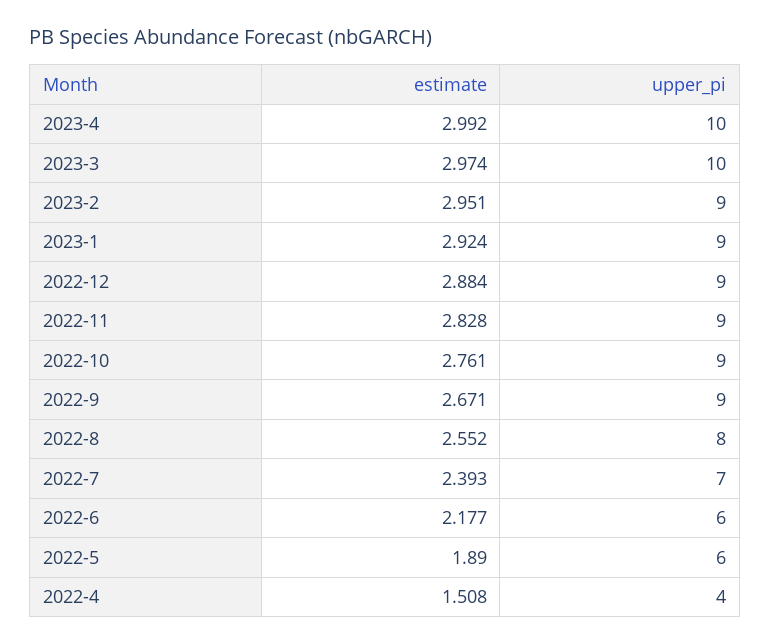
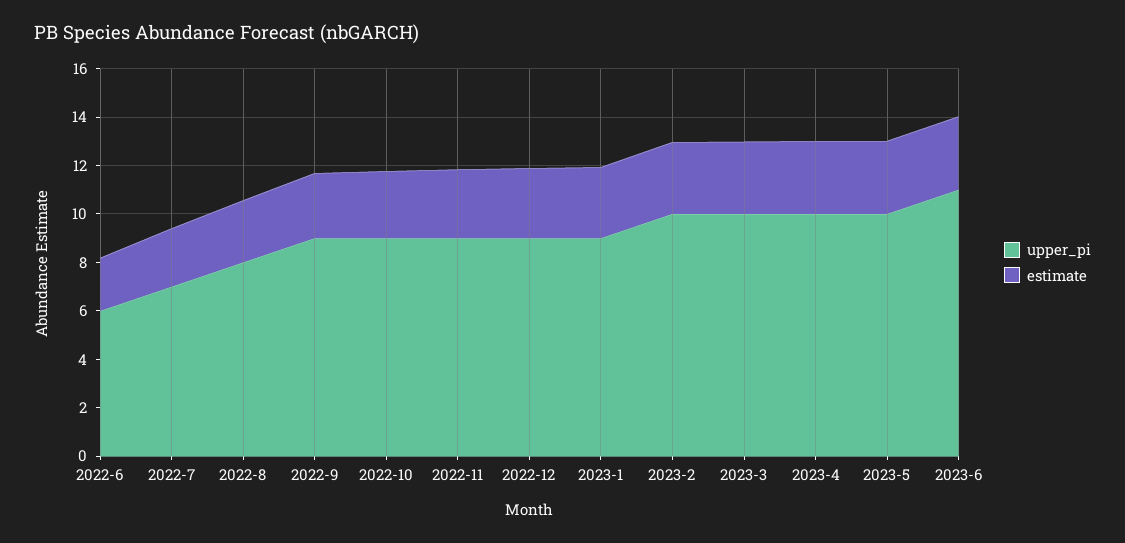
upper_pi, 2023-2: 9 -> 10
estimate, 2022-5: 1.89 -> none
upper_pi, 2022-5: 6 -> none
estimate, 2022-4: 1.508 -> none
upper_pi, 2022-4: 4 -> none
upper_pi, 2023-5: none -> 10
estimate, 2023-5: none -> 3
upper_pi, 2023-6: none -> 11
estimate, 2023-6: none -> 3

